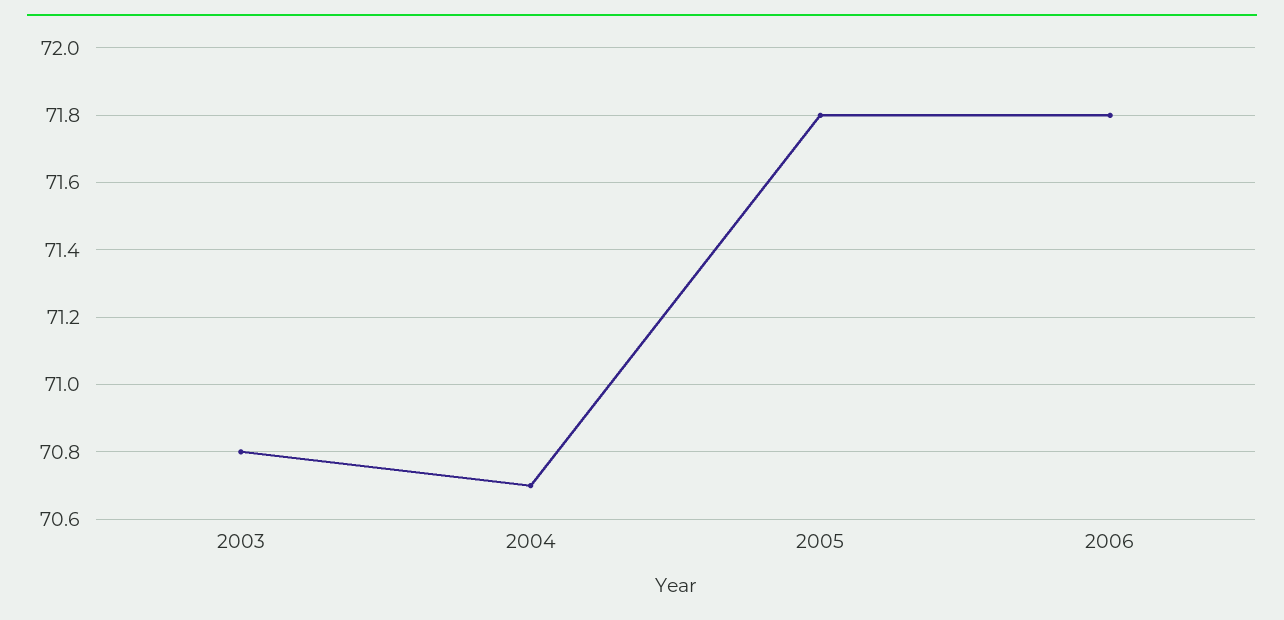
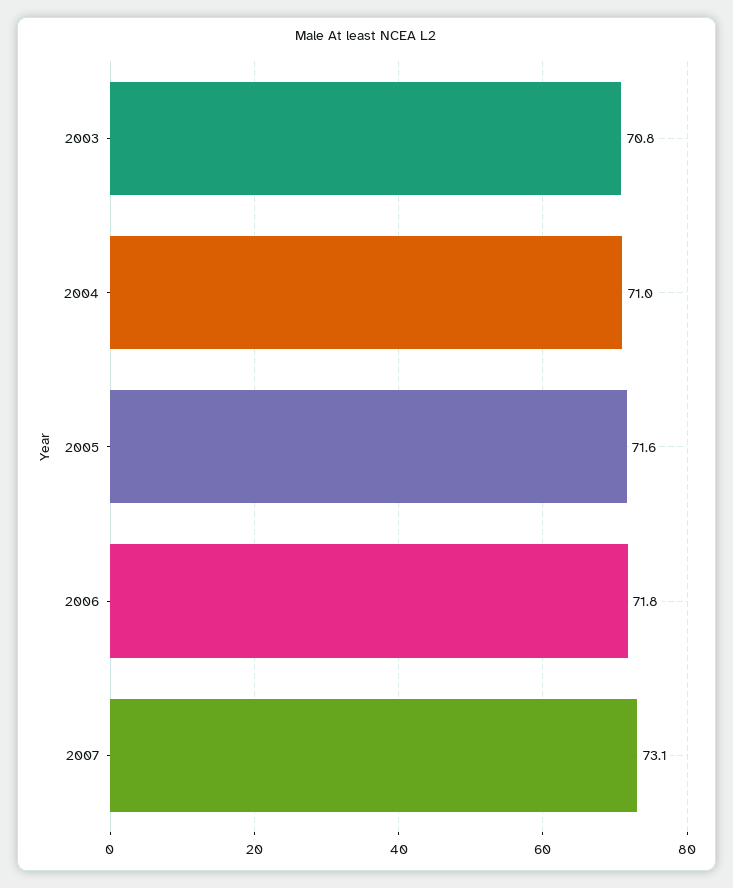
2004: 70.7 -> 71
2005: 71.8 -> 71.6
2007: none -> 73.1

